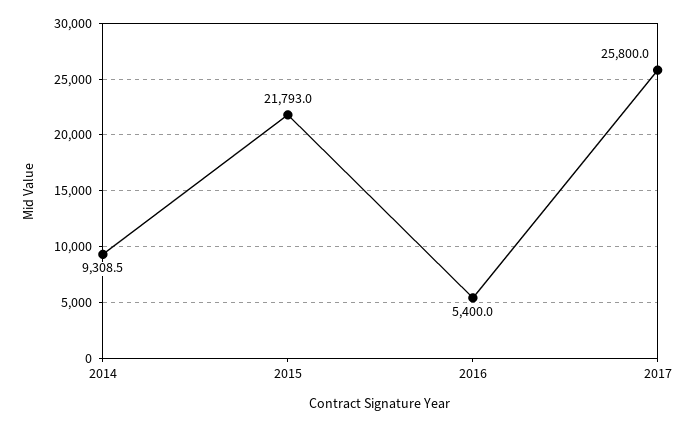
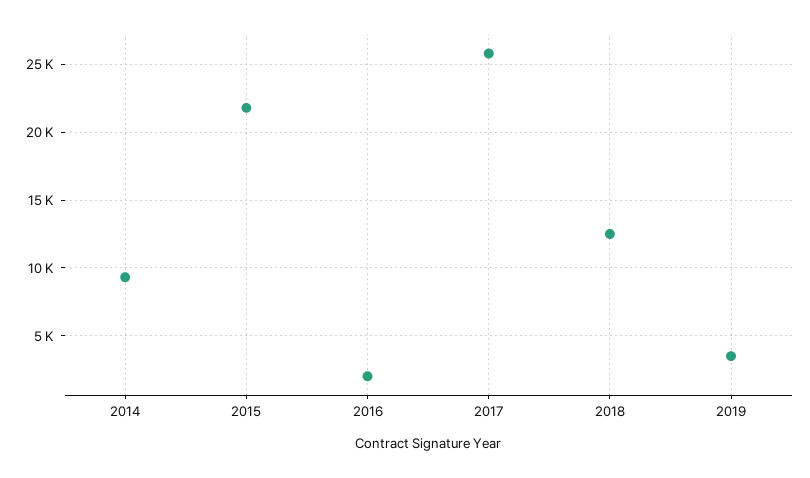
2016: 5400 -> 2000
2018: none -> 12500
2019: none -> 3500

